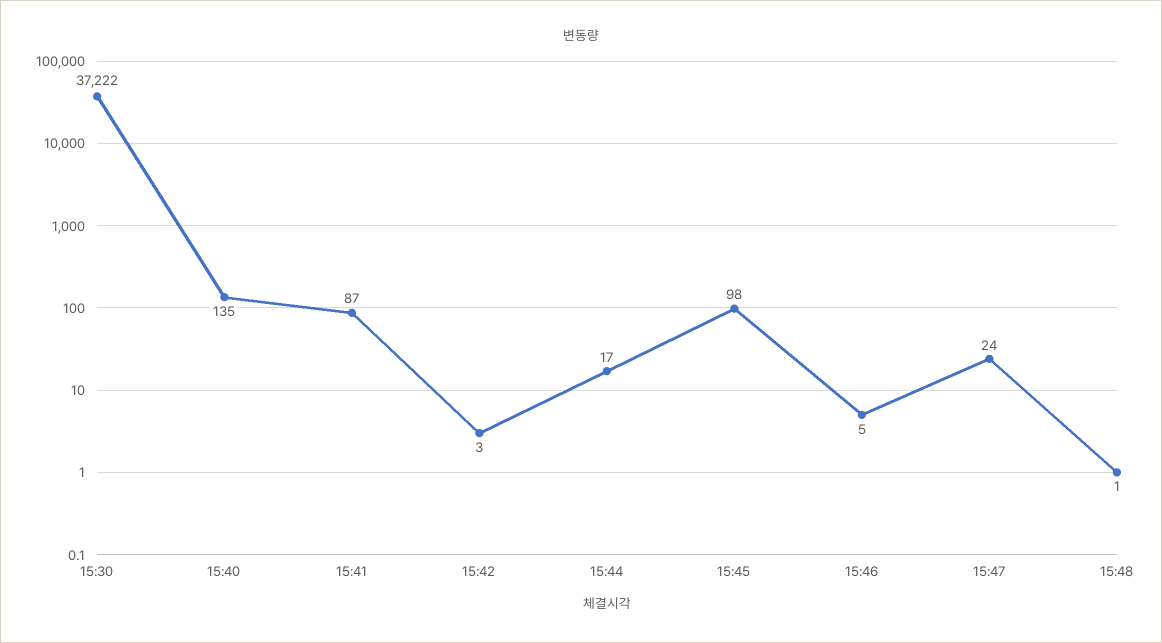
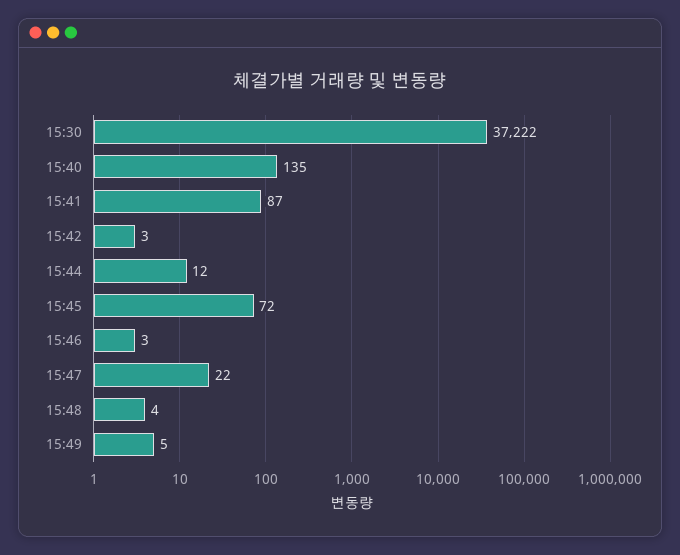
15:44: 17 -> 12
15:45: 98 -> 72
15:46: 5 -> 3
15:47: 24 -> 22
15:48: 1 -> 4
15:49: none -> 5

